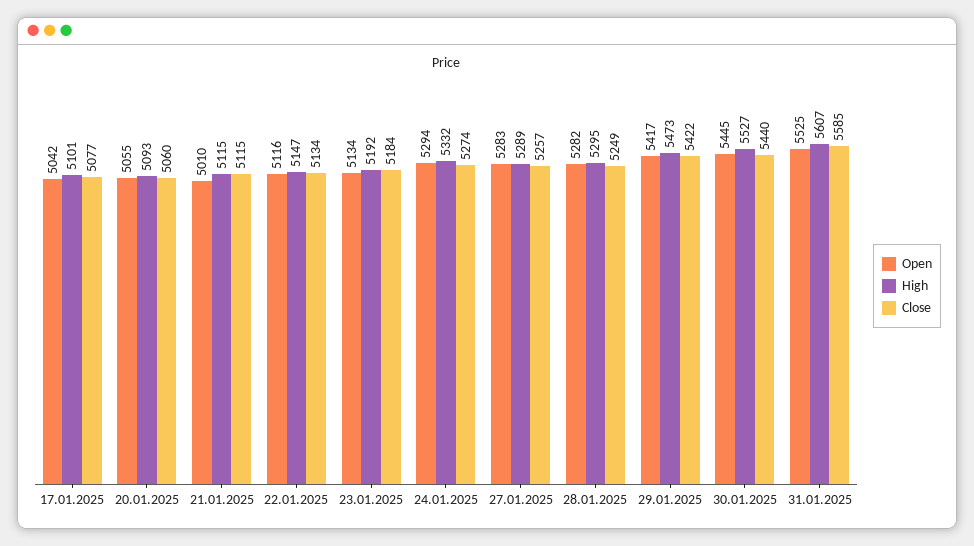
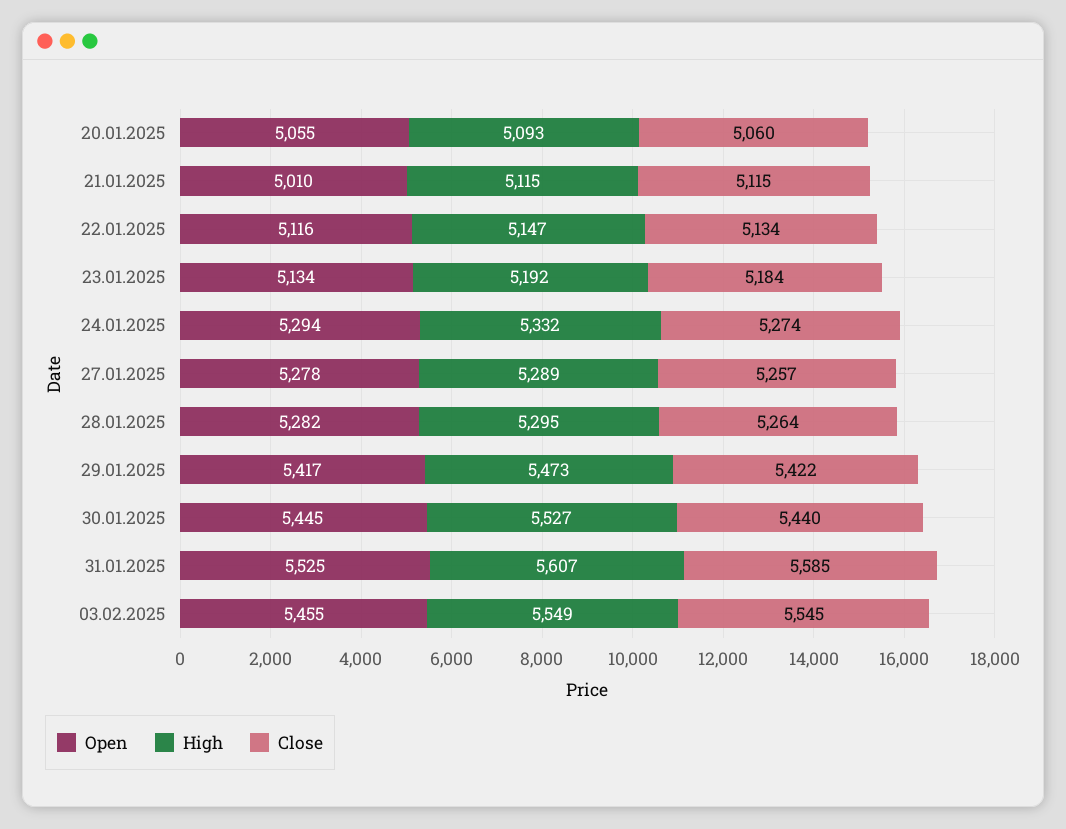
Open, 17.01.2025: 5042 -> none
High, 17.01.2025: 5101 -> none
Close, 17.01.2025: 5077 -> none
Open, 27.01.2025: 5283 -> 5278
Close, 28.01.2025: 5249 -> 5264
Open, 03.02.2025: none -> 5455
High, 03.02.2025: none -> 5549
Close, 03.02.2025: none -> 5545

